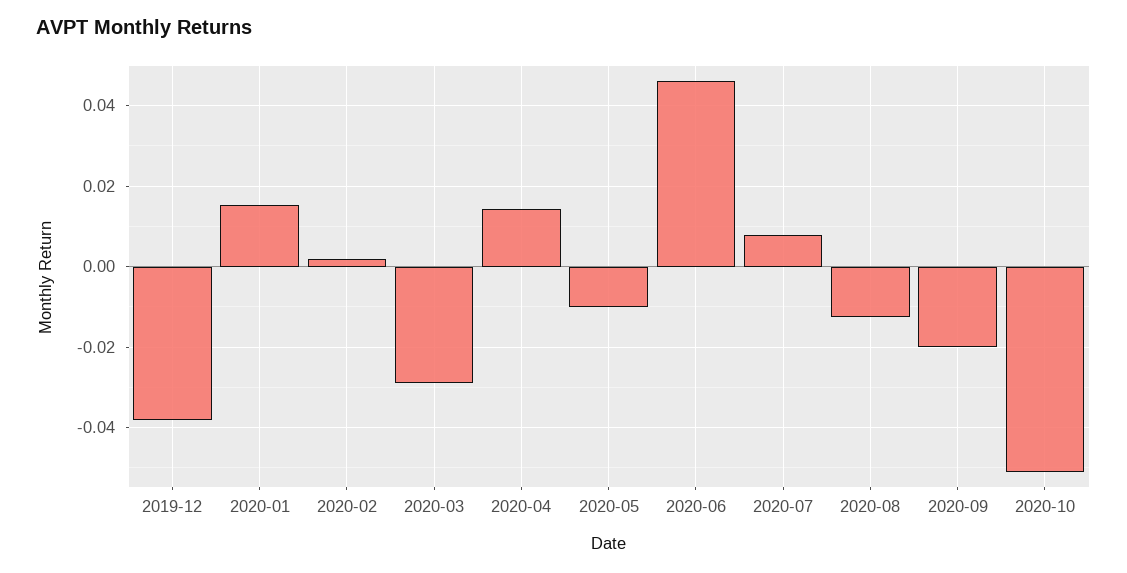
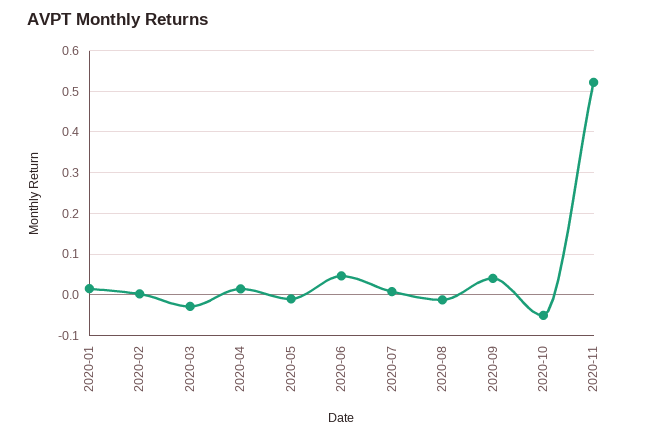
2019-12: -0.038 -> none
2020-09: -0.02 -> 0.04
2020-11: none -> 0.52

